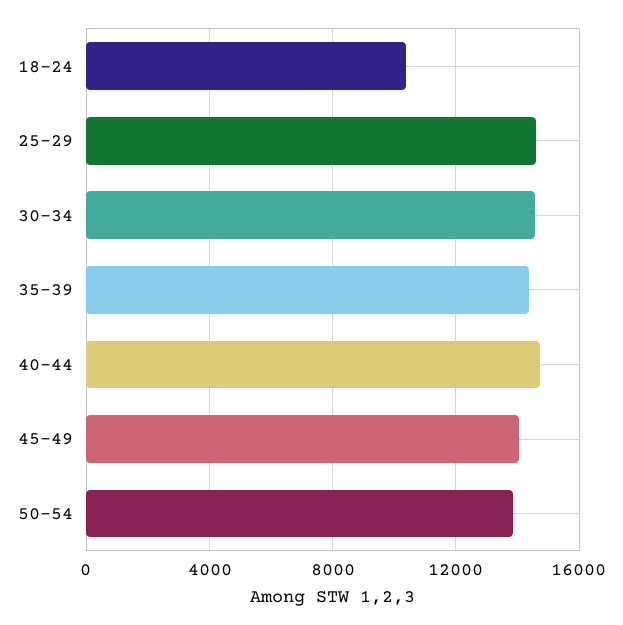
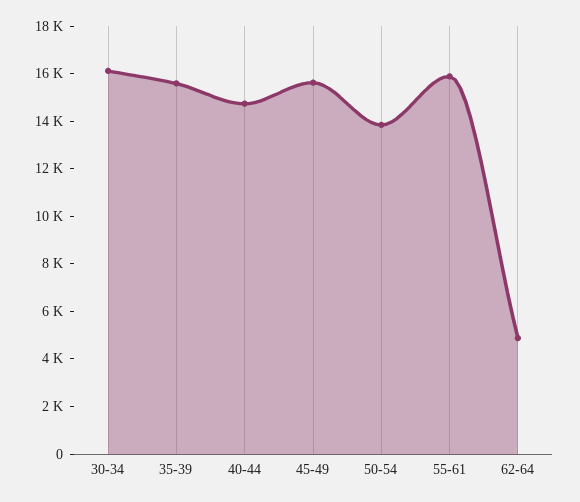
18-24: 10500 -> none
25-29: 14500 -> none
30-34: 14500 -> 16000
35-39: 14500 -> 15500
45-49: 14000 -> 15500
55-61: none -> 16000
62-64: none -> 5000

